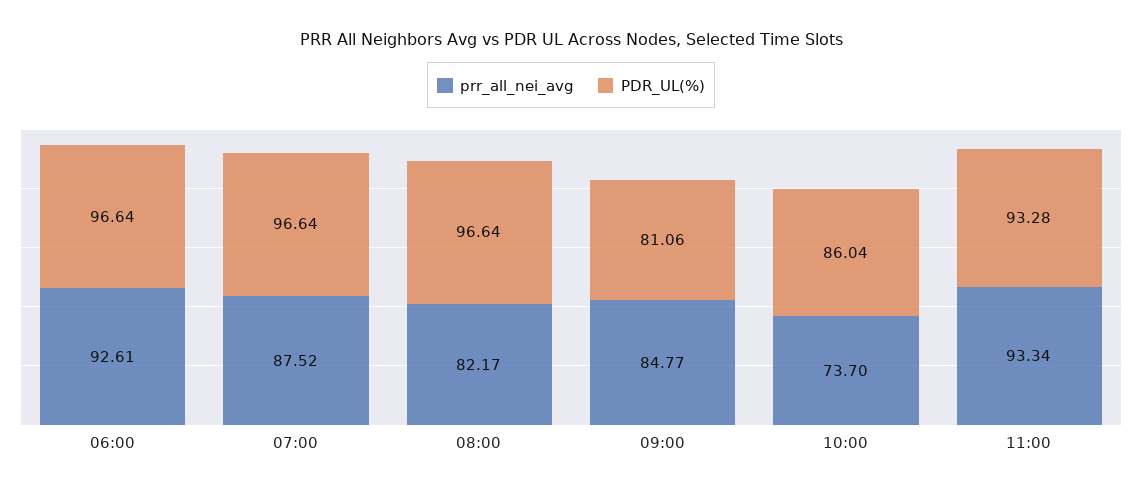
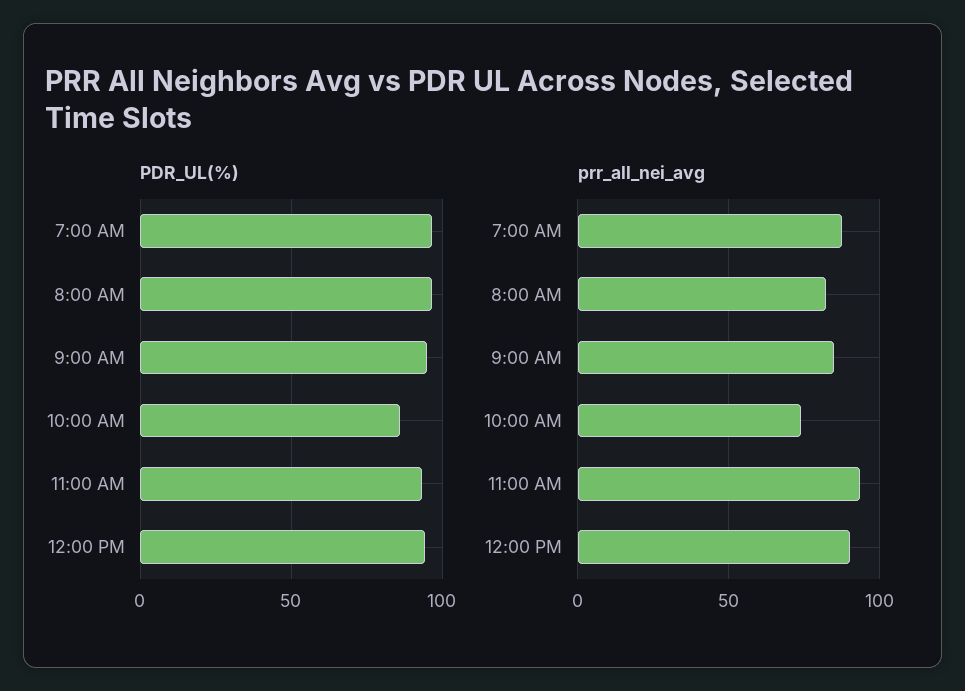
prr_all_nei_avg, 06:00: 92.61 -> none
PDR_UL(%), 06:00: 96.64 -> none
PDR_UL(%), 09:00: 81.06 -> 95
PDR_UL(%), 12:00 PM: none -> 95
prr_all_nei_avg, 12:00 PM: none -> 90

